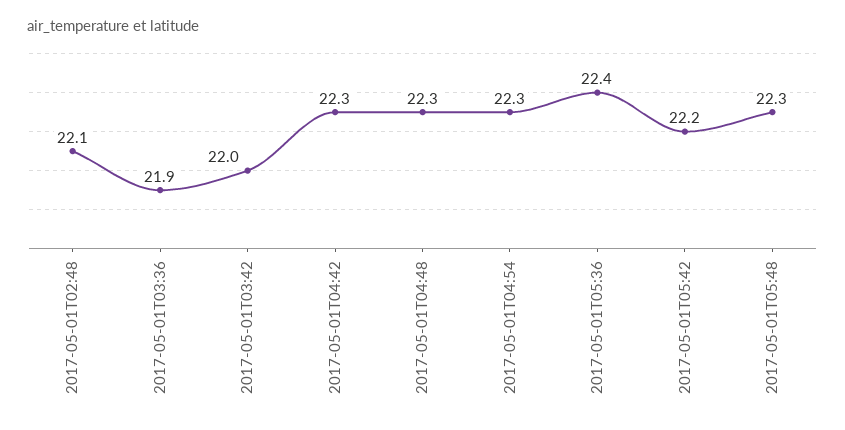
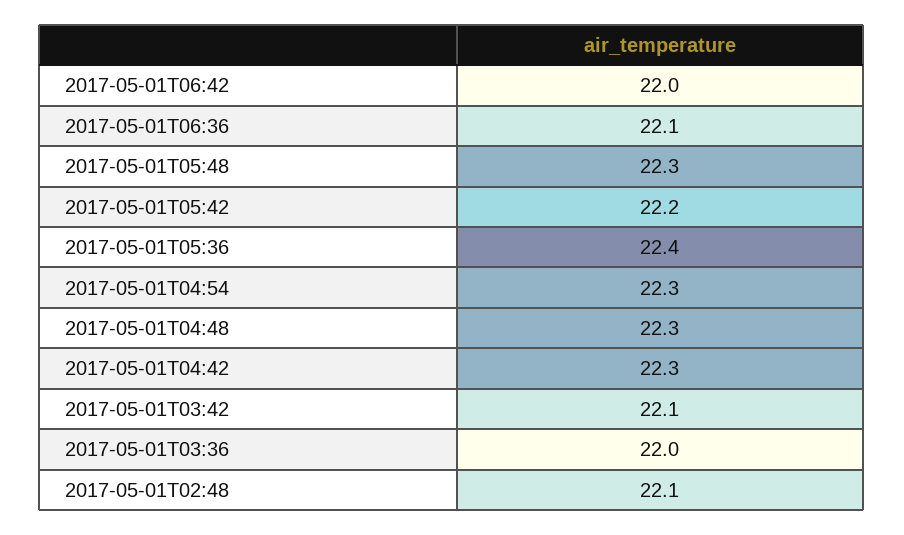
2017-05-01T03:36: 21.9 -> 22
2017-05-01T03:42: 22 -> 22.1
2017-05-01T06:42: none -> 22
2017-05-01T06:36: none -> 22.1

